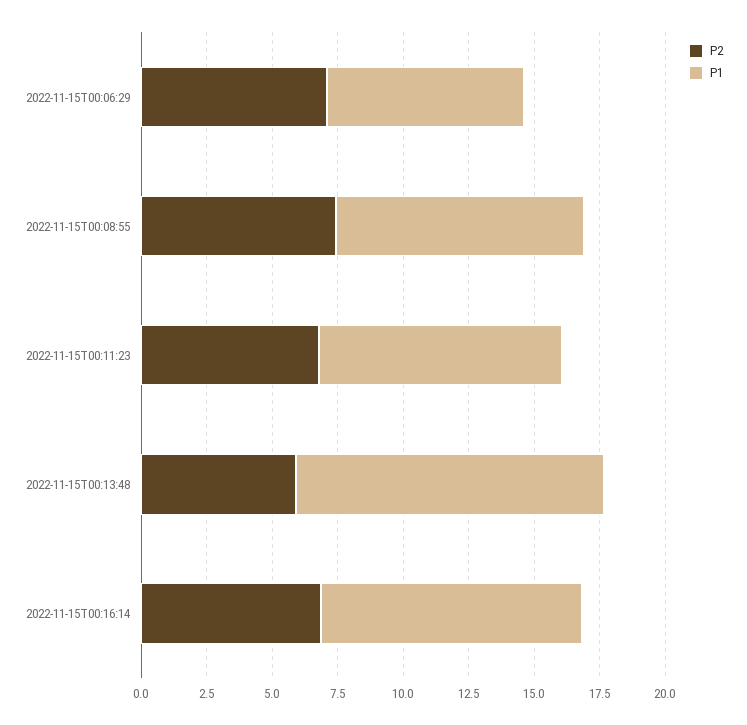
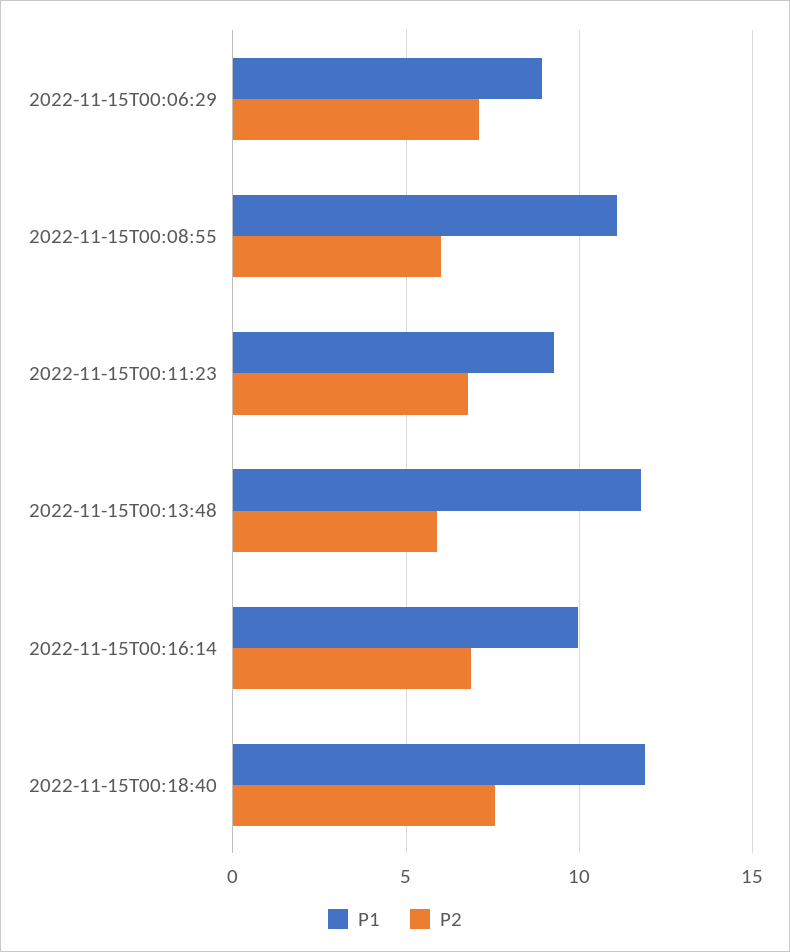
P1, 2022-11-15T00:06:29: 7.5 -> 9
P2, 2022-11-15T00:08:55: 7.5 -> 6
P1, 2022-11-15T00:08:55: 9.5 -> 11
P1, 2022-11-15T00:18:40: none -> 12
P2, 2022-11-15T00:18:40: none -> 7.5

